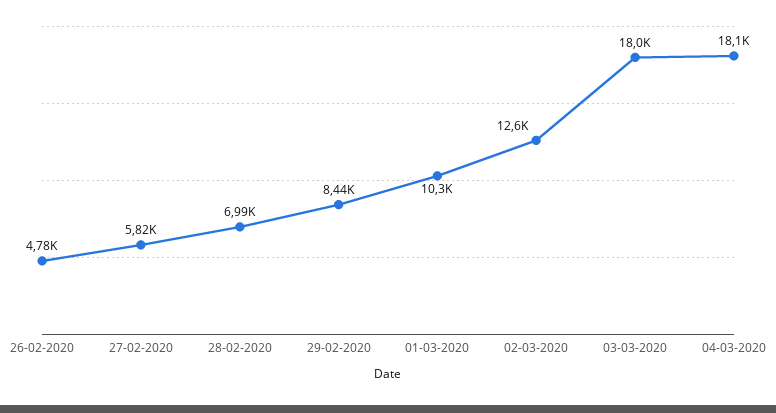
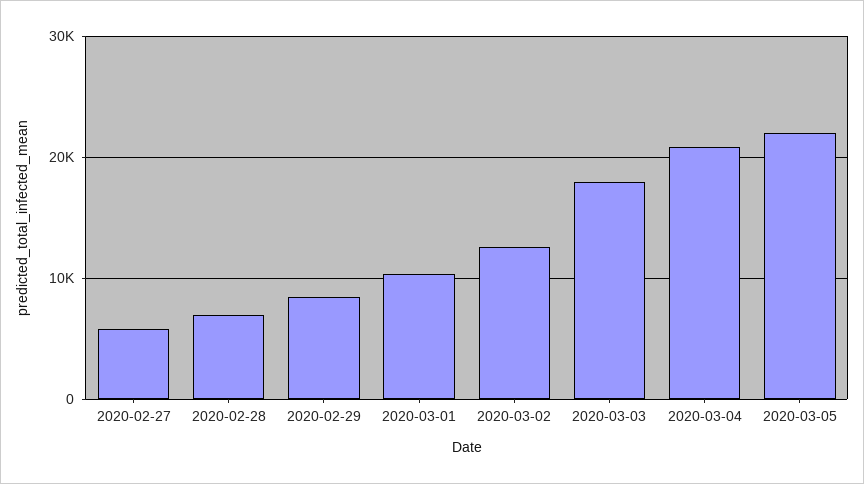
26-02-2020: 4780 -> none
04-03-2020: 18100 -> 21000
2020-03-05: none -> 22000

